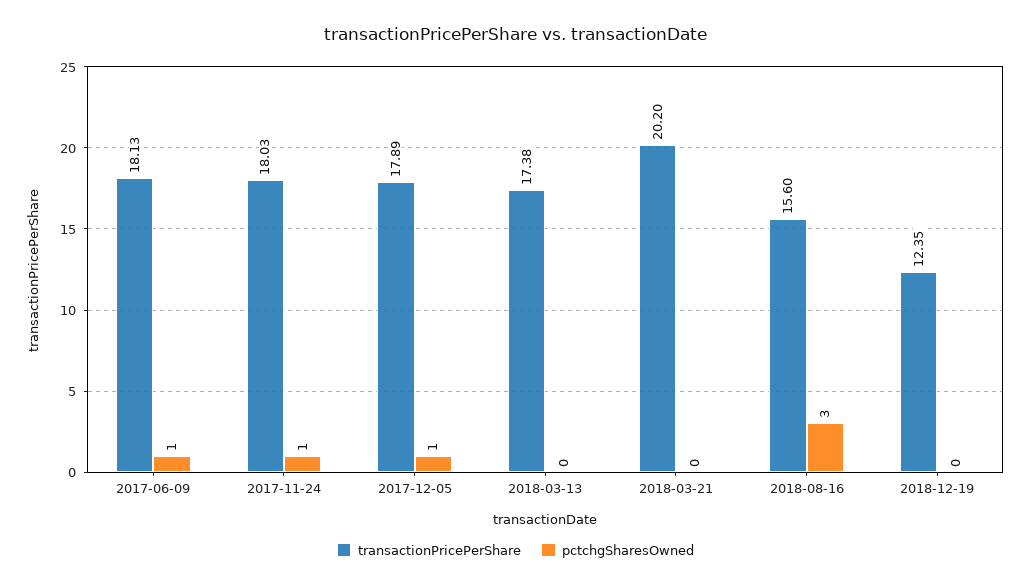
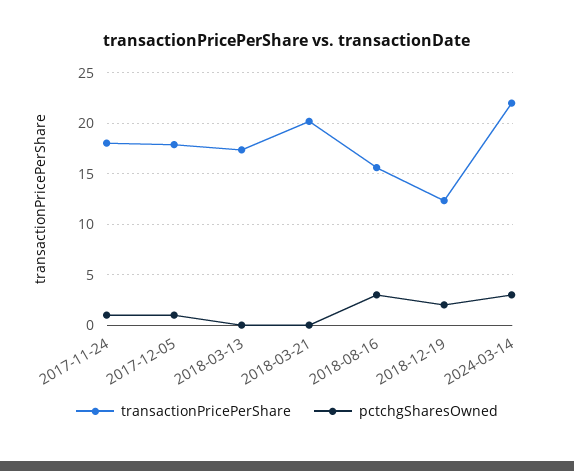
transactionPricePerShare, 2017-06-09: 18.13 -> none
pctchgSharesOwned, 2017-06-09: 1 -> none
pctchgSharesOwned, 2018-12-19: 0 -> 2
transactionPricePerShare, 2024-03-14: none -> 22
pctchgSharesOwned, 2024-03-14: none -> 3

